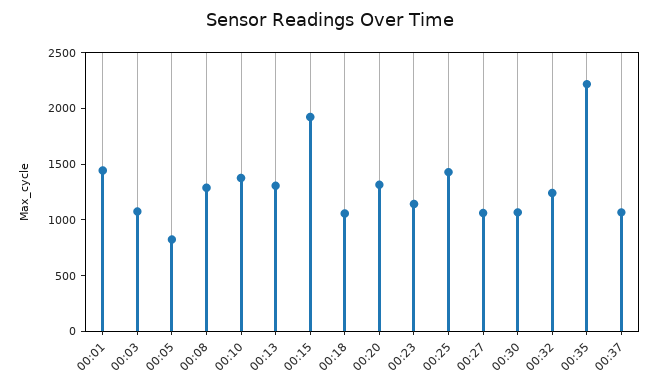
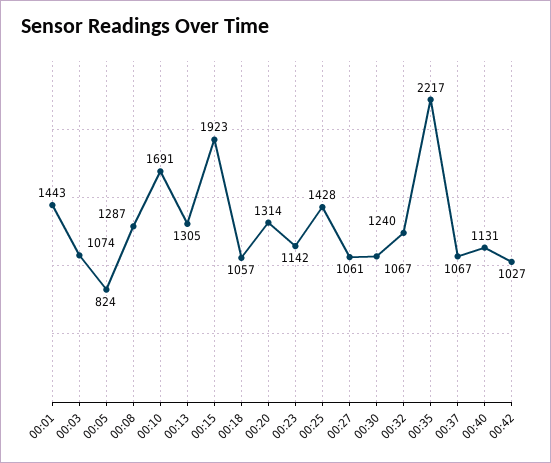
00:10: 1400 -> 1691
00:40: none -> 1131
00:42: none -> 1027

